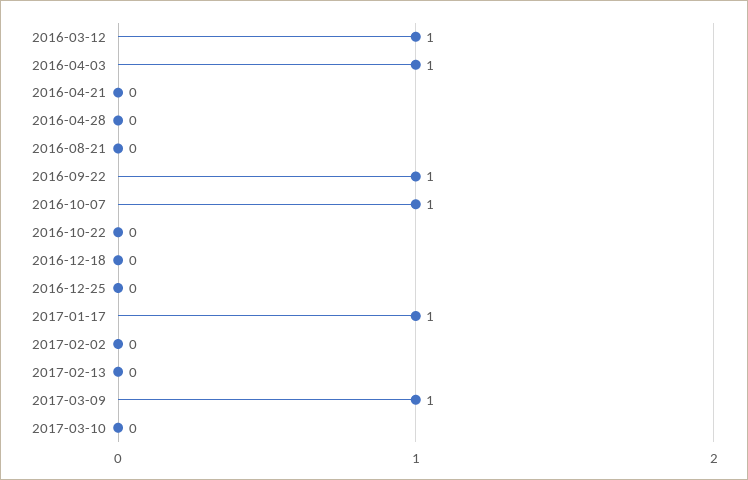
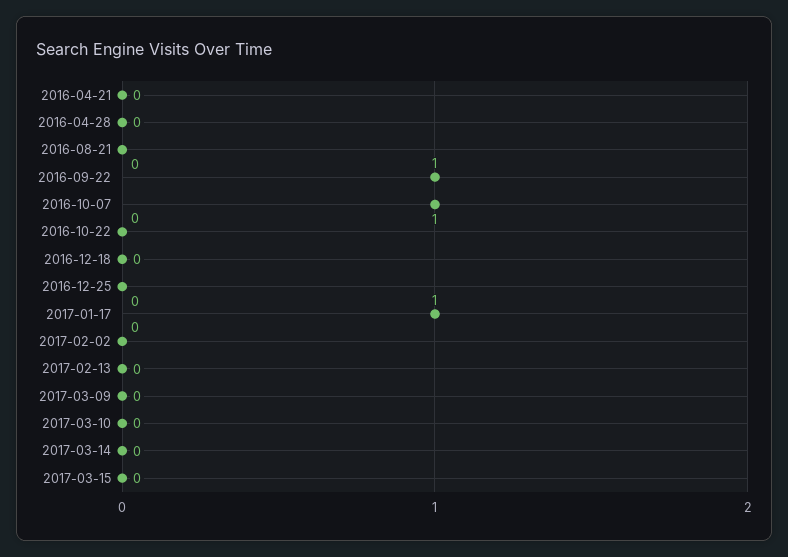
2016-03-12: 1 -> none
2016-04-03: 1 -> none
2017-03-09: 1 -> 0
2017-03-14: none -> 0
2017-03-15: none -> 0

